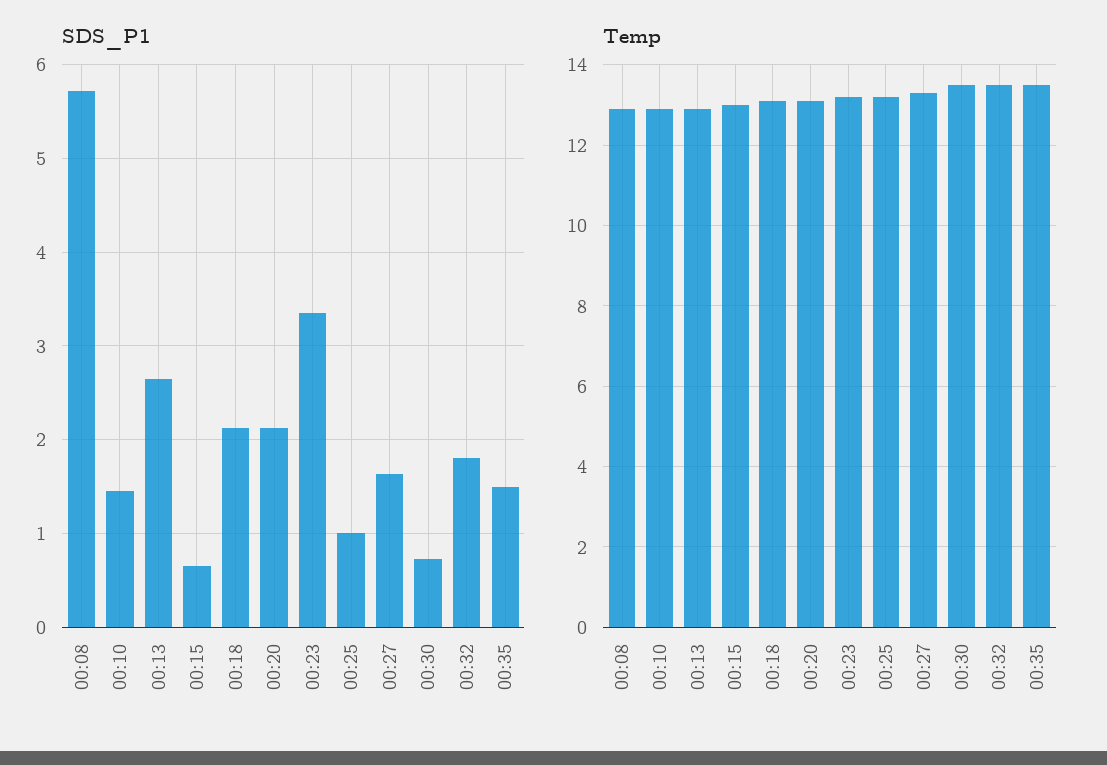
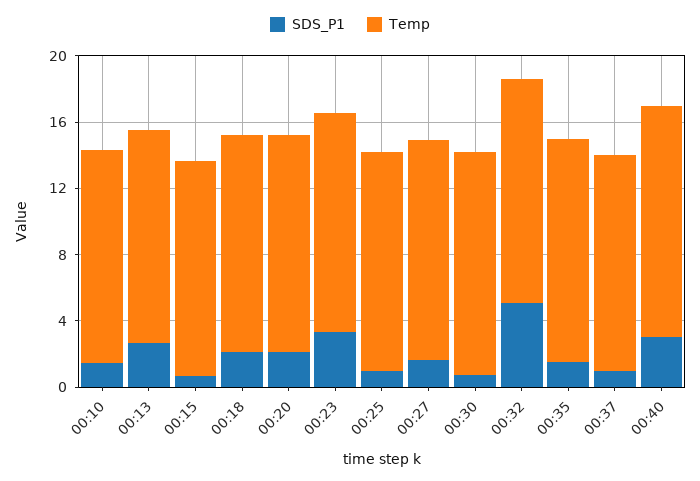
SDS_P1, 00:08: 5.7 -> none
SDS_P1, 00:32: 1.8 -> 5
Temp, 00:08: 13 -> none
SDS_P1, 00:37: none -> 1
Temp, 00:37: none -> 13
SDS_P1, 00:40: none -> 3
Temp, 00:40: none -> 14

